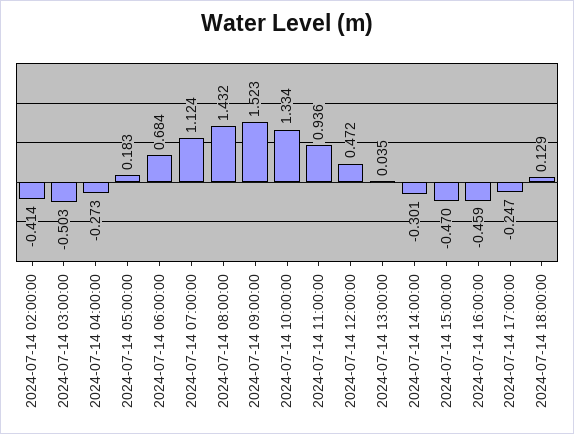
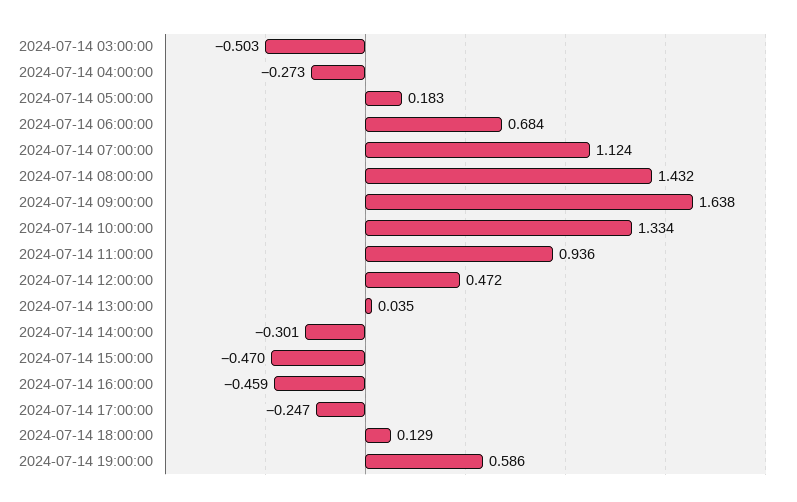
2024-07-14 02:00:00: -0.414 -> none
2024-07-14 09:00:00: 1.523 -> 1.638
2024-07-14 19:00:00: none -> 0.586

